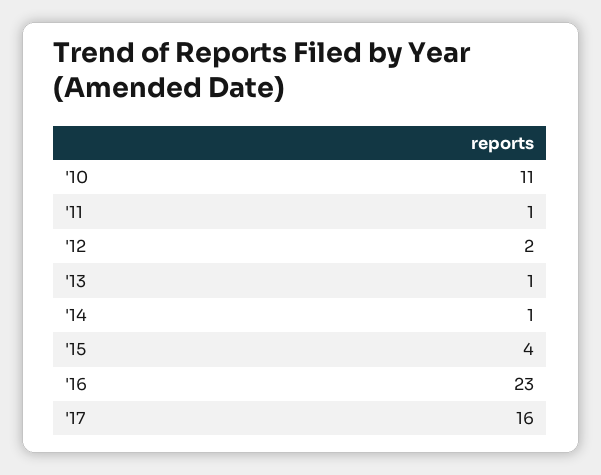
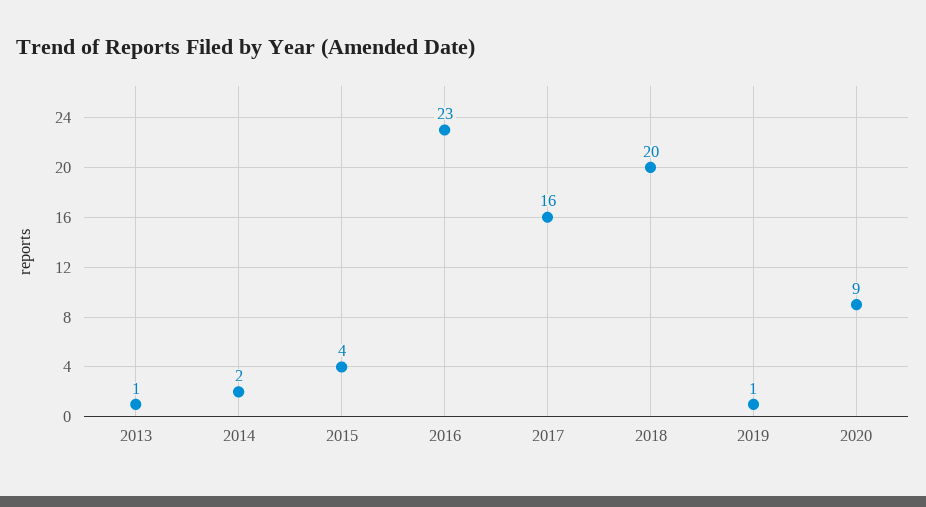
'10: 11 -> none
'11: 1 -> none
'12: 2 -> none
'14: 1 -> 2
2018: none -> 20
2019: none -> 1
2020: none -> 9

